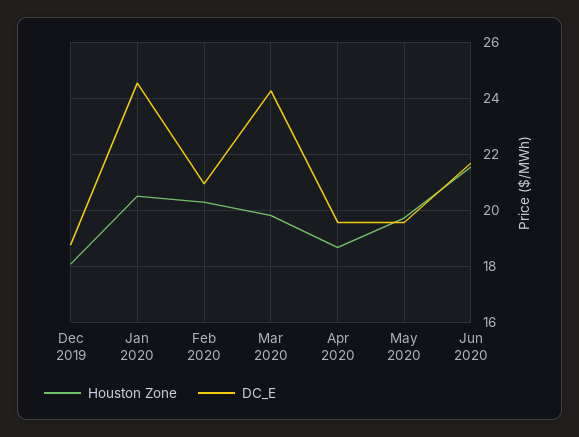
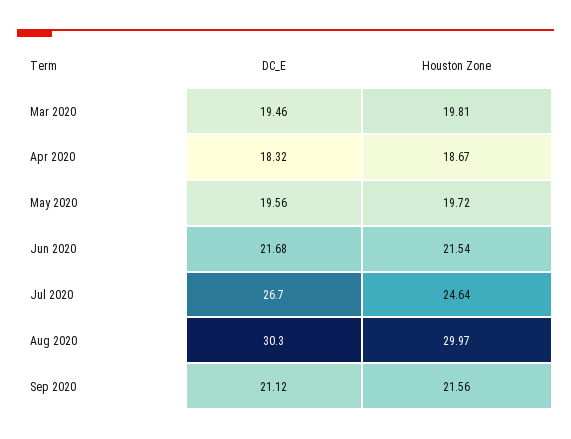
Houston Zone, Dec 2019: 18 -> none
DC_E, Dec 2019: 18.75 -> none
Houston Zone, Jan 2020: 20.5 -> none
DC_E, Jan 2020: 24.5 -> none
Houston Zone, Feb 2020: 20.25 -> none
DC_E, Feb 2020: 21 -> none
DC_E, Mar 2020: 24.25 -> 19.46
DC_E, Apr 2020: 19.5 -> 18.32
DC_E, Jul 2020: none -> 26.7
Houston Zone, Jul 2020: none -> 24.64
DC_E, Aug 2020: none -> 30.3
Houston Zone, Aug 2020: none -> 29.97
DC_E, Sep 2020: none -> 21.12
Houston Zone, Sep 2020: none -> 21.56

